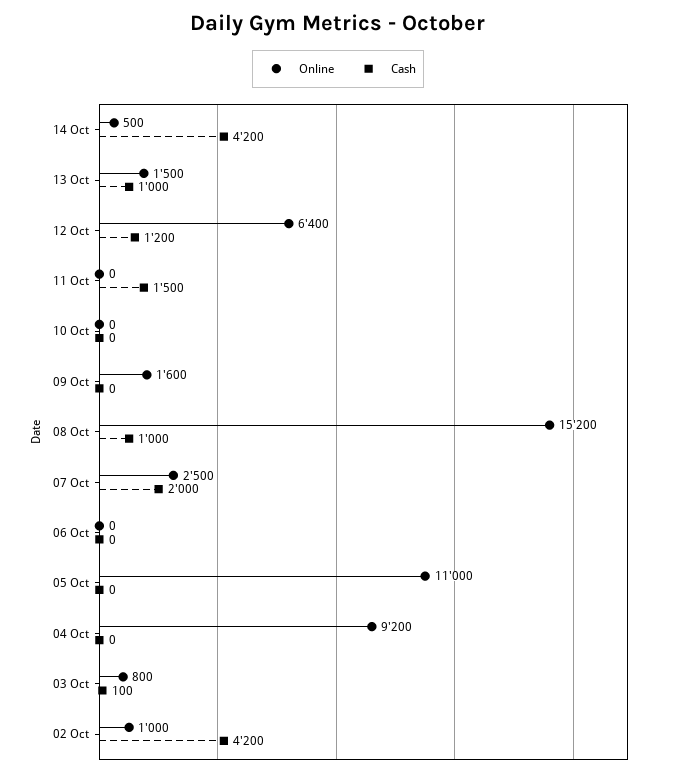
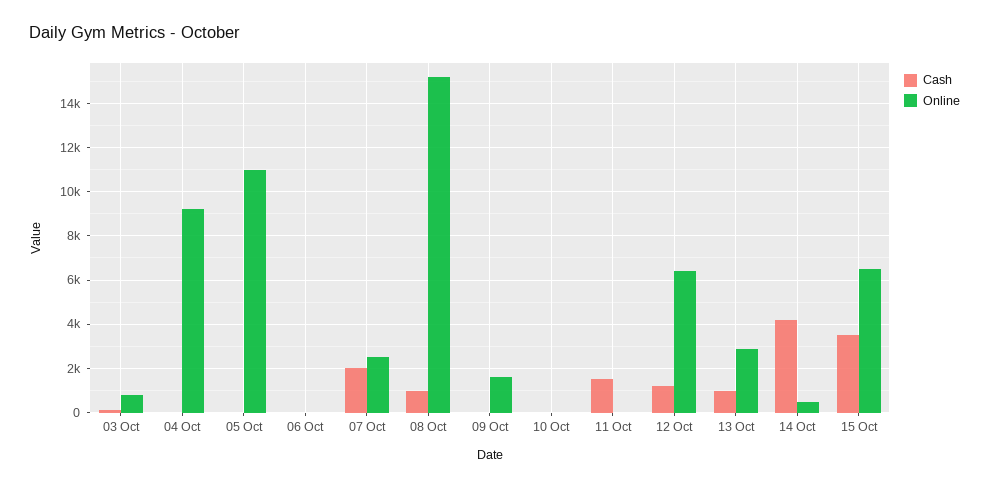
Online, 13 Oct: 1500 -> 3000
Online, 02 Oct: 1000 -> none
Cash, 02 Oct: 4200 -> none
Cash, 15 Oct: none -> 3500
Online, 15 Oct: none -> 6500

